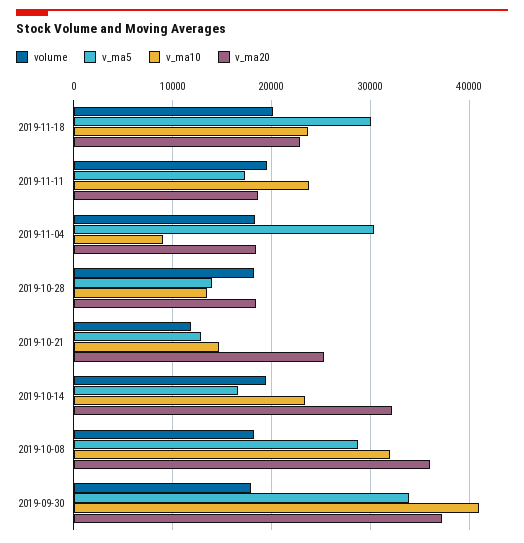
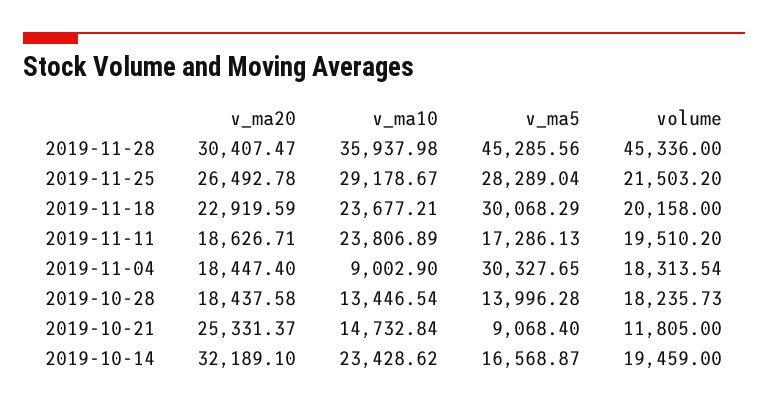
v_ma5, 2019-10-21: 13000 -> 9068.4
volume, 2019-10-08: 18000 -> none
v_ma5, 2019-10-08: 29000 -> none
v_ma10, 2019-10-08: 32000 -> none
v_ma20, 2019-10-08: 36000 -> none
volume, 2019-09-30: 18000 -> none
v_ma5, 2019-09-30: 34000 -> none
v_ma10, 2019-09-30: 41000 -> none
v_ma20, 2019-09-30: 37000 -> none
v_ma20, 2019-11-28: none -> 30407.47
v_ma10, 2019-11-28: none -> 35937.98
v_ma5, 2019-11-28: none -> 45285.56
volume, 2019-11-28: none -> 45336
v_ma20, 2019-11-25: none -> 26492.78
v_ma10, 2019-11-25: none -> 29178.67
v_ma5, 2019-11-25: none -> 28289.04
volume, 2019-11-25: none -> 21503.2

